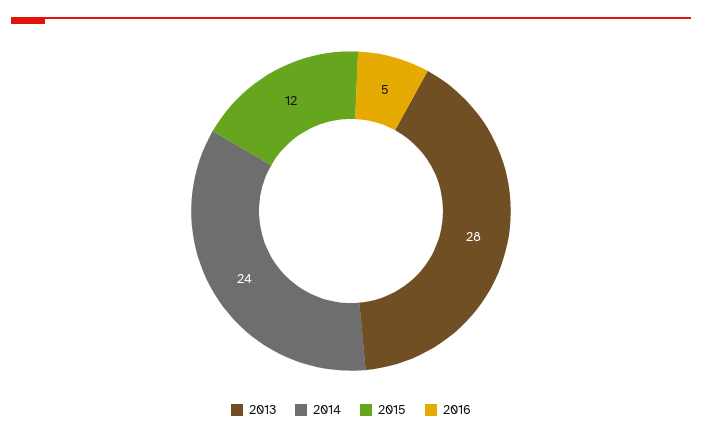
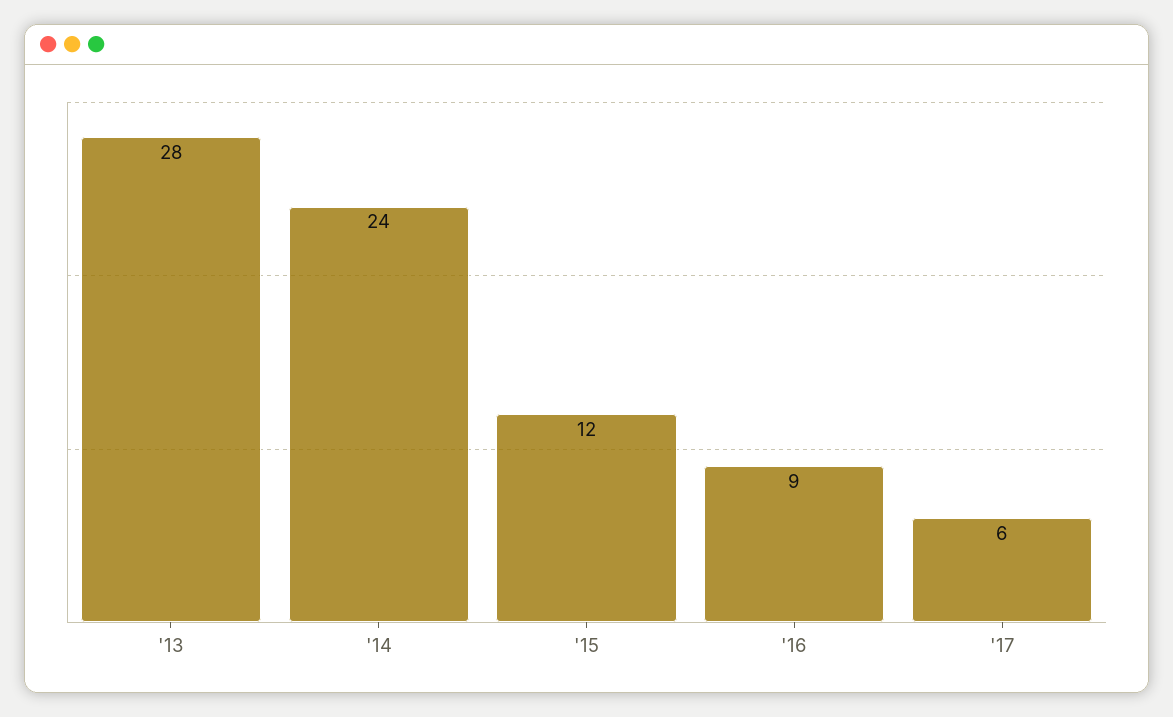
2016: 5 -> 9
'17: none -> 6

